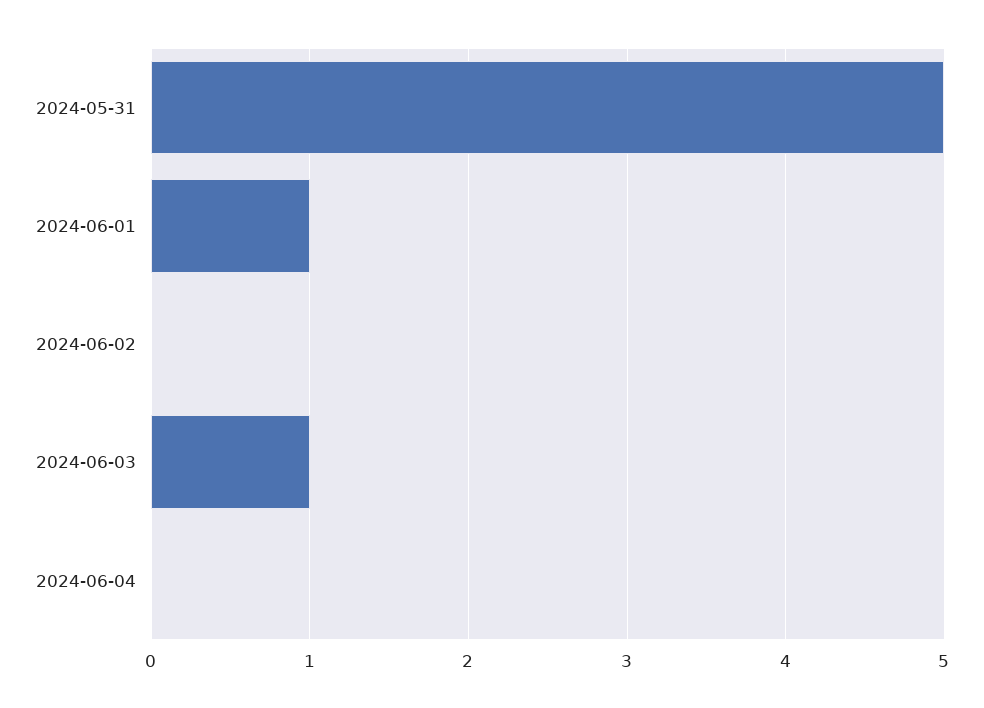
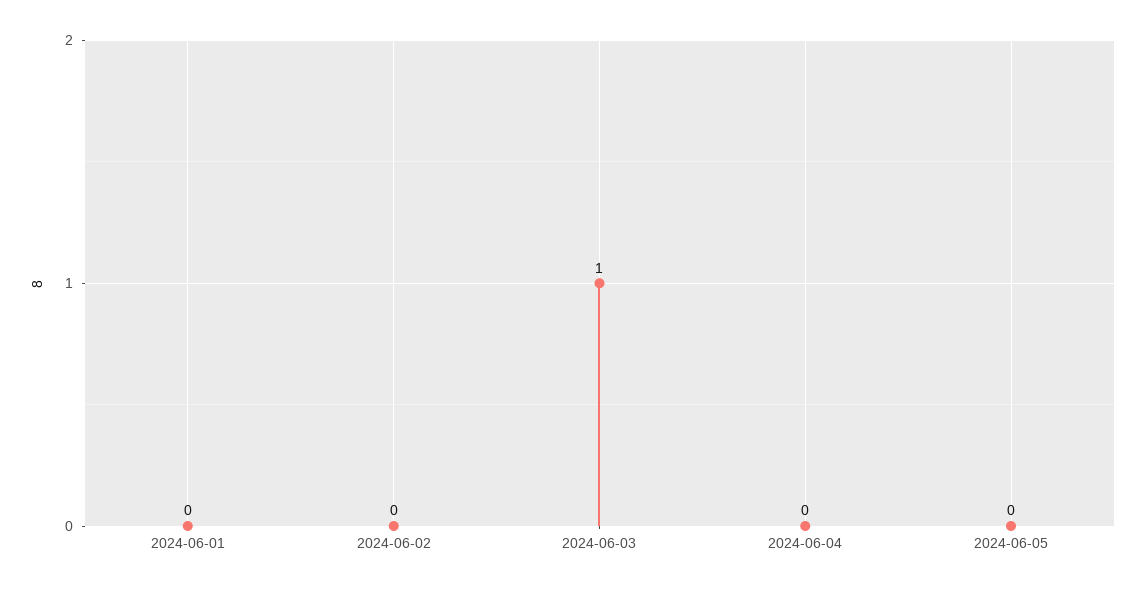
2024-05-31: 5 -> none
2024-06-01: 1 -> 0
2024-06-05: none -> 0

